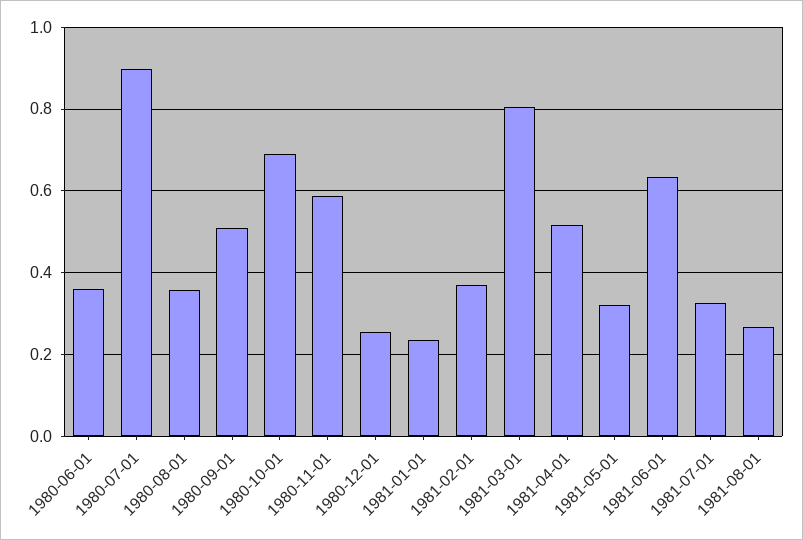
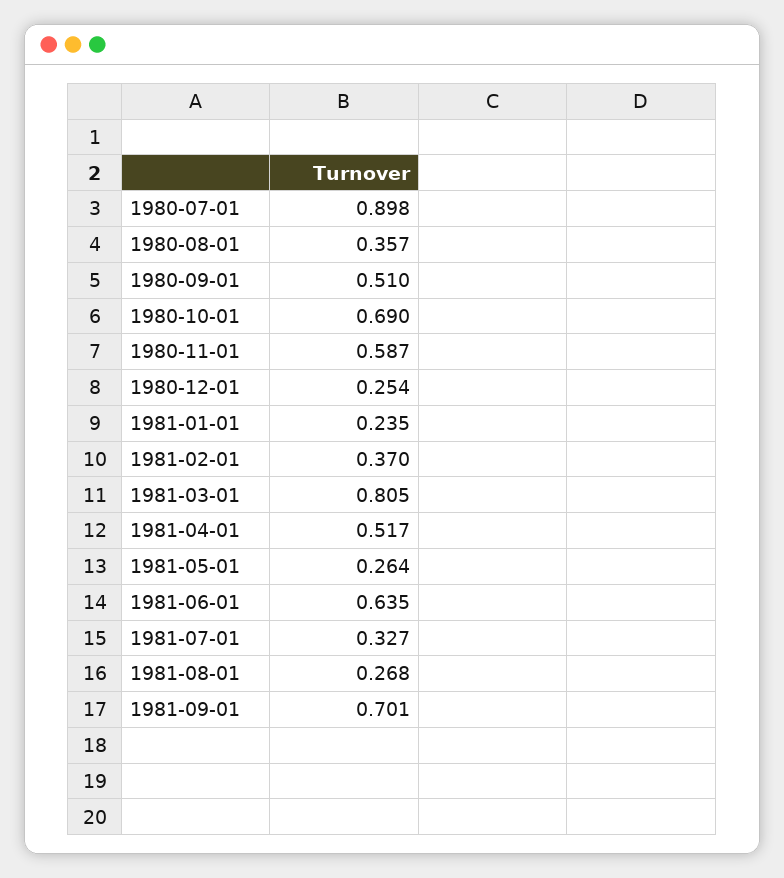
1980-06-01: 0.36 -> none
1981-05-01: 0.32 -> 0.264
1981-09-01: none -> 0.701

